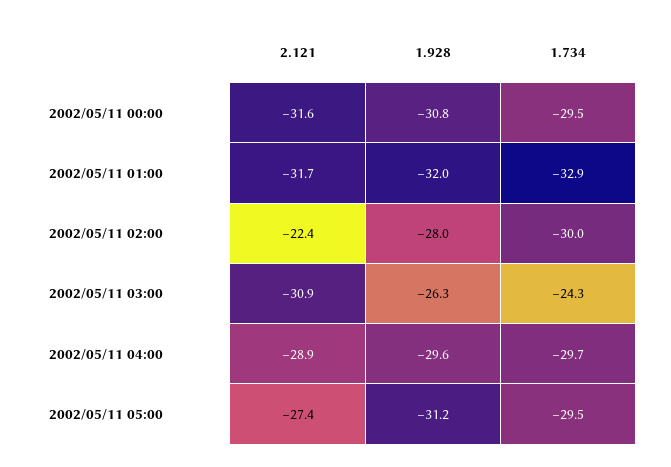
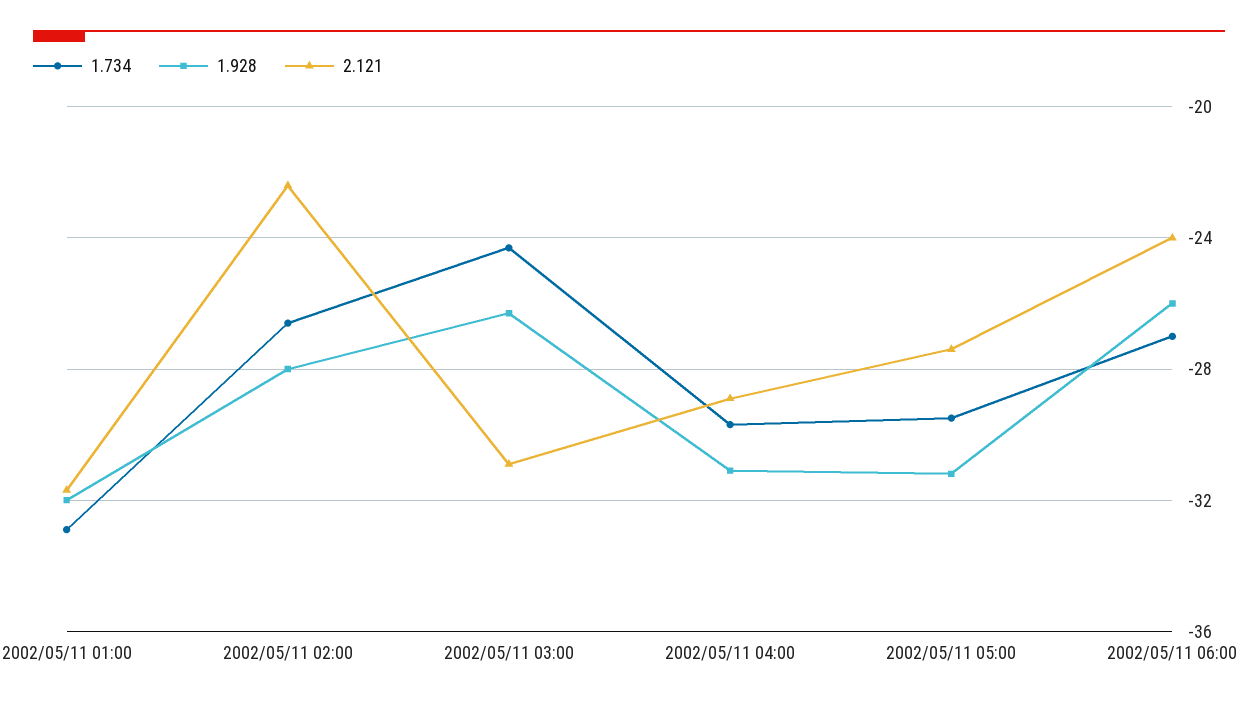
2.121, 2002/05/11 00:00: -31.6 -> none
1.928, 2002/05/11 00:00: -30.8 -> none
1.734, 2002/05/11 00:00: -29.5 -> none
1.734, 2002/05/11 02:00: -30 -> -26.5
1.928, 2002/05/11 04:00: -29.6 -> -31
1.734, 2002/05/11 06:00: none -> -27
1.928, 2002/05/11 06:00: none -> -26
2.121, 2002/05/11 06:00: none -> -24

